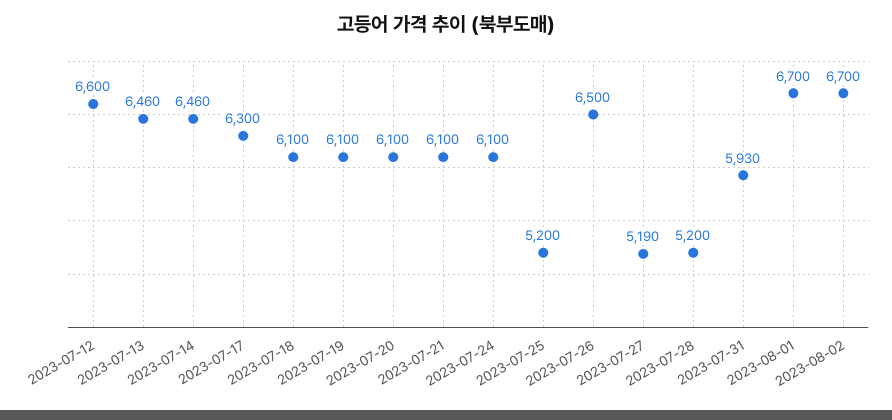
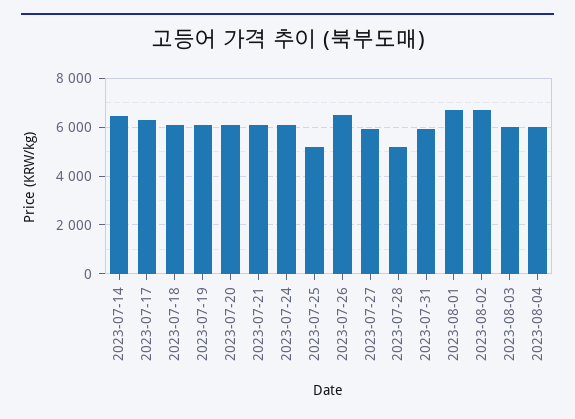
2023-07-12: 6600 -> none
2023-07-13: 6460 -> none
2023-07-27: 5190 -> 6000
2023-08-03: none -> 6000
2023-08-04: none -> 6000

